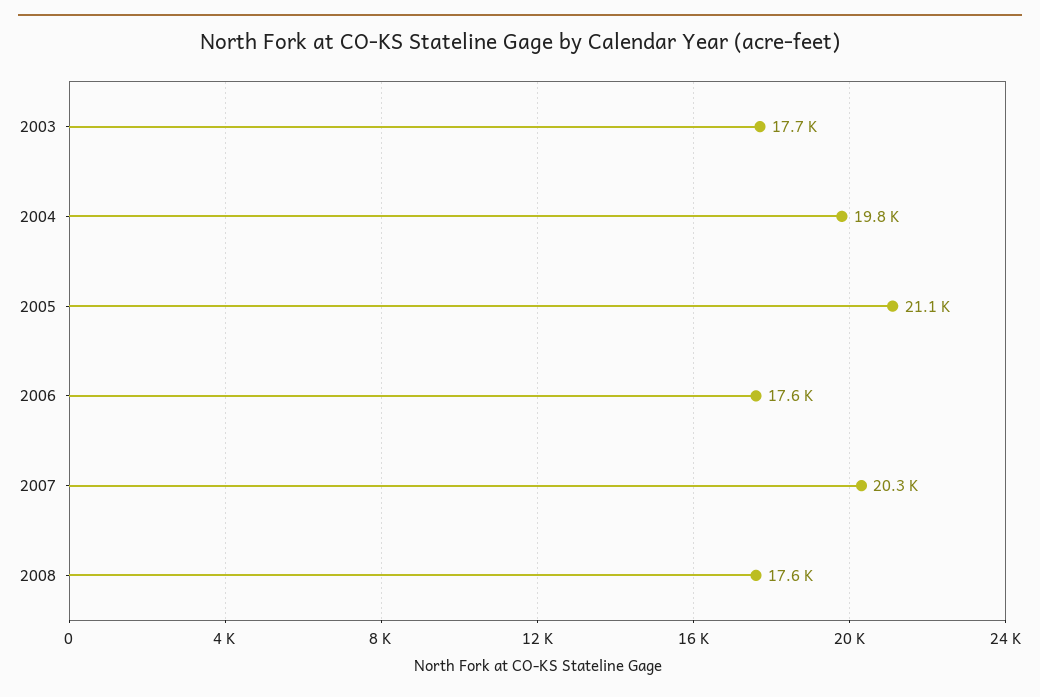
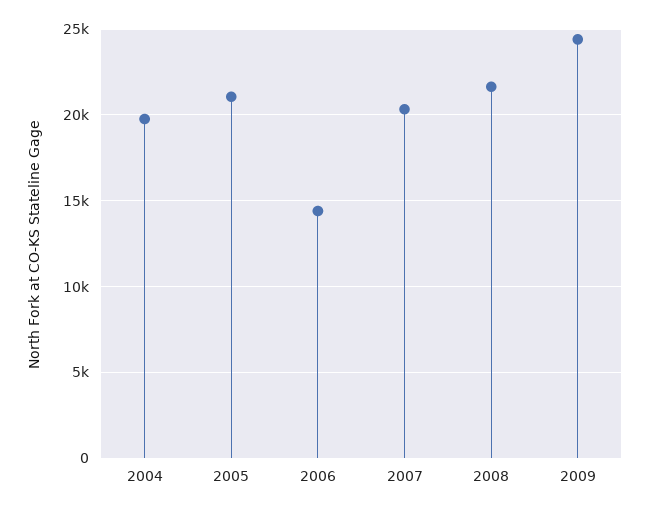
2003: 17700 -> none
2006: 17600 -> 14500
2008: 17600 -> 21500
2009: none -> 24500

